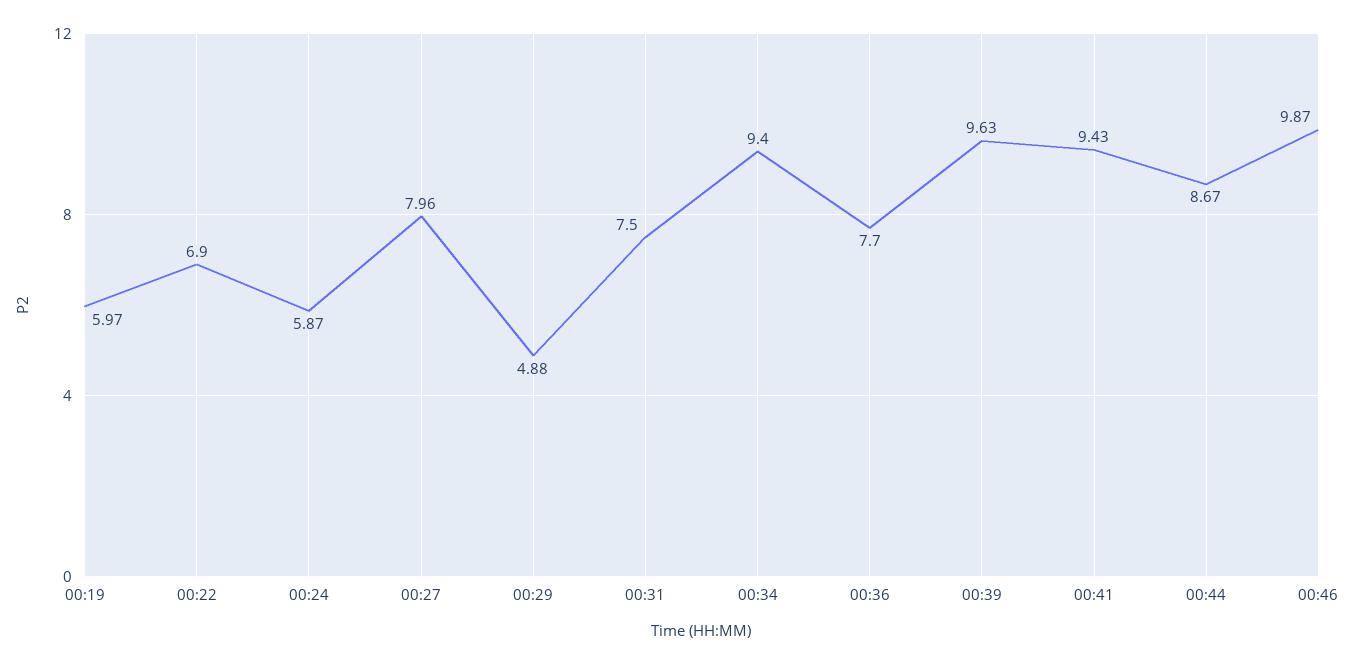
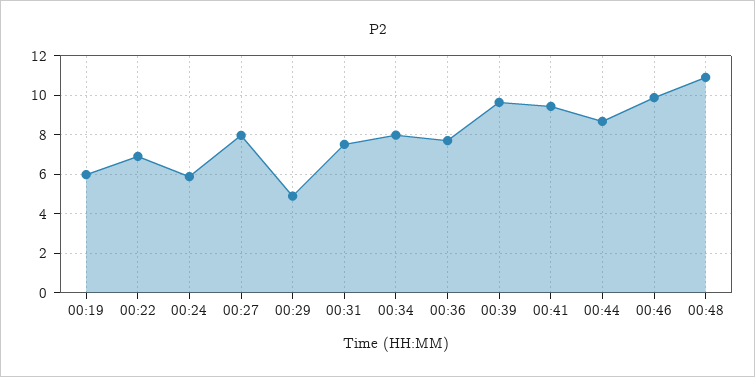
00:34: 9.4 -> 8
00:48: none -> 11

